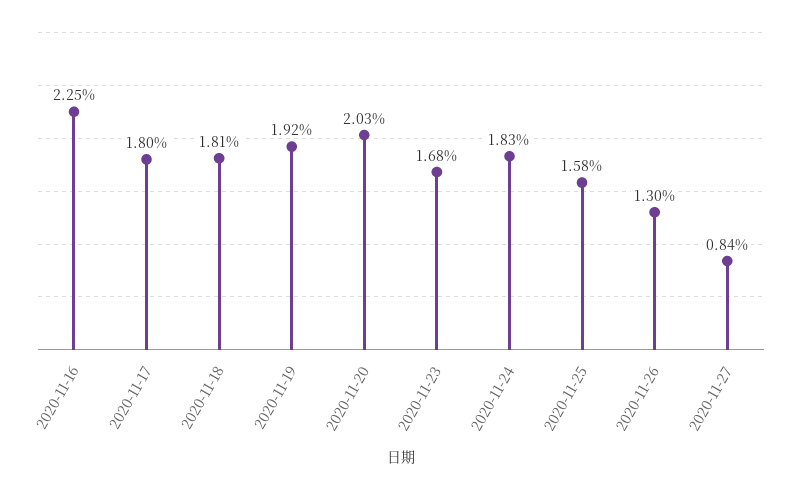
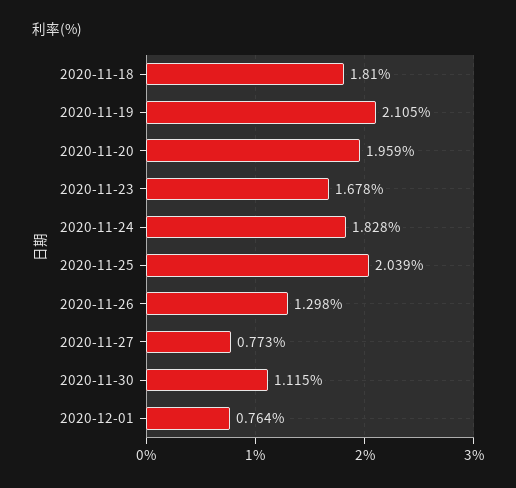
2020-11-16: 2.25 -> none
2020-11-17: 1.8 -> none
2020-11-19: 1.92 -> 2.105
2020-11-20: 2.03 -> 1.959
2020-11-25: 1.58 -> 2.039
2020-11-27: 0.84 -> 0.773
2020-11-30: none -> 1.115
2020-12-01: none -> 0.764

